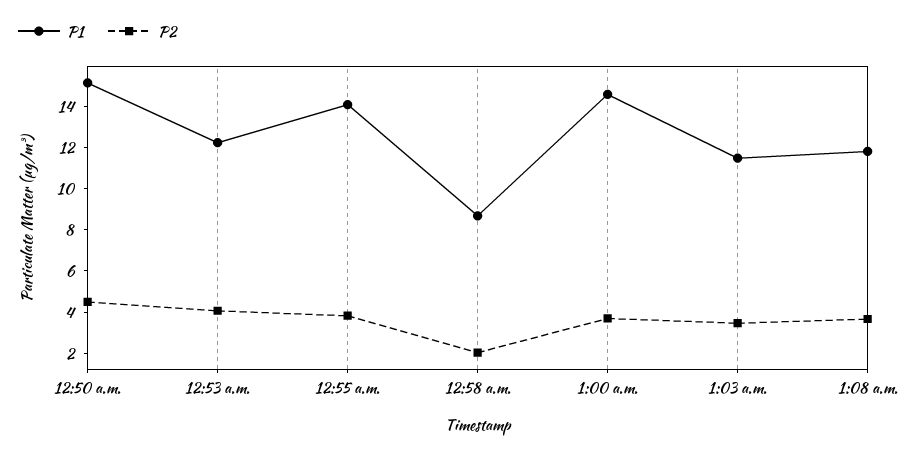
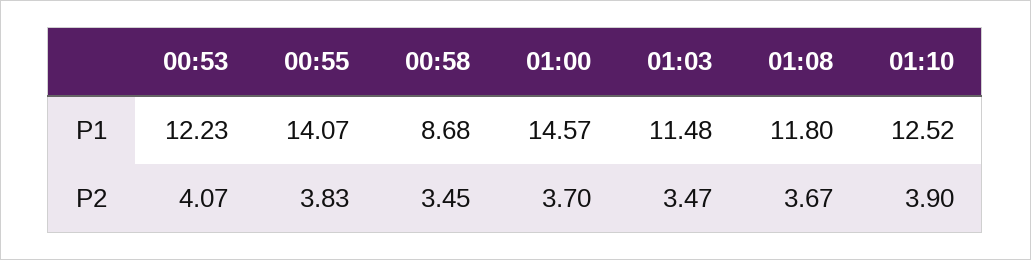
P1, 12:50 a.m.: 15 -> none
P2, 12:50 a.m.: 4.5 -> none
P2, 12:58 a.m.: 2 -> 3.45
P1, 01:10: none -> 12.52
P2, 01:10: none -> 3.9

